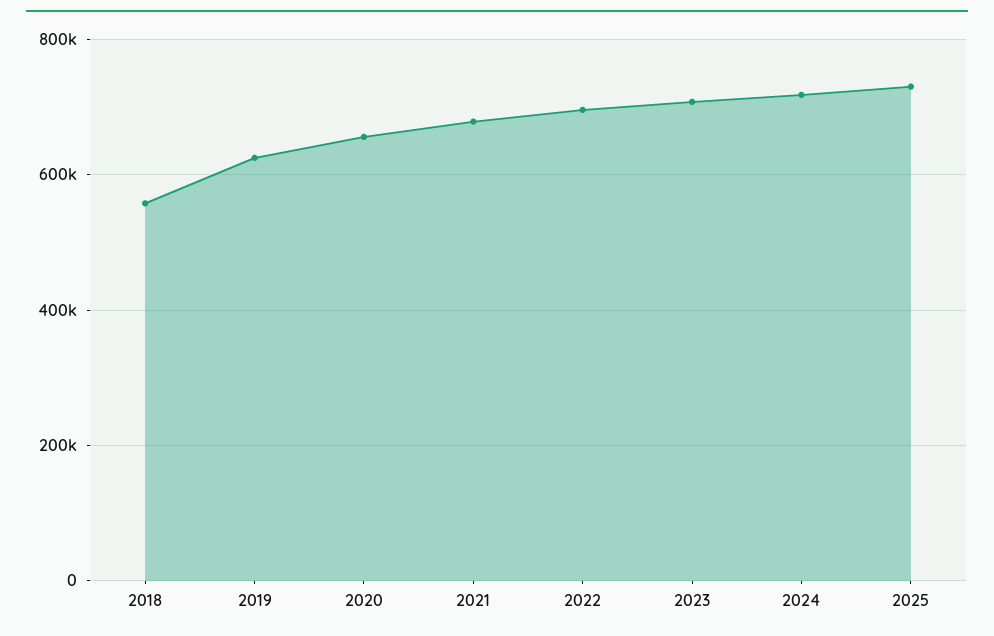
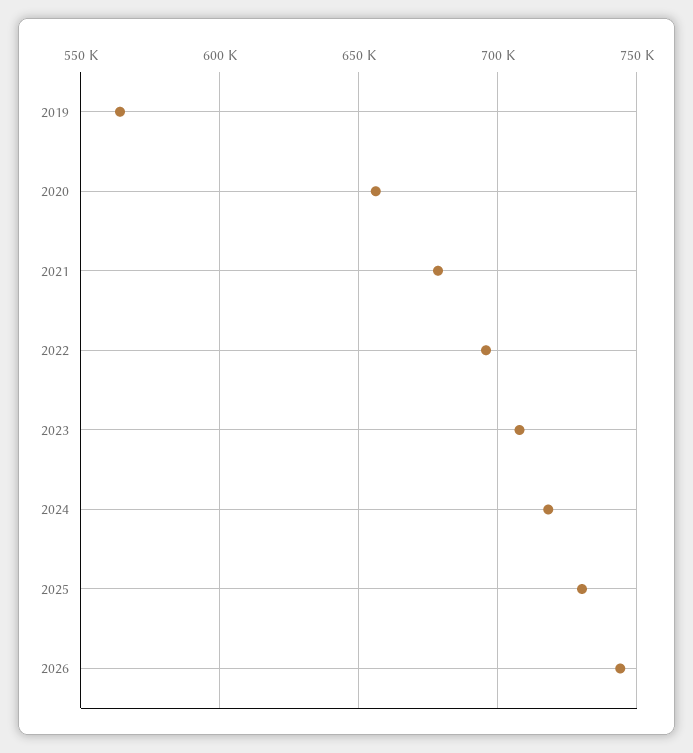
2018: 560000 -> none
2019: 620000 -> 565000
2026: none -> 745000

